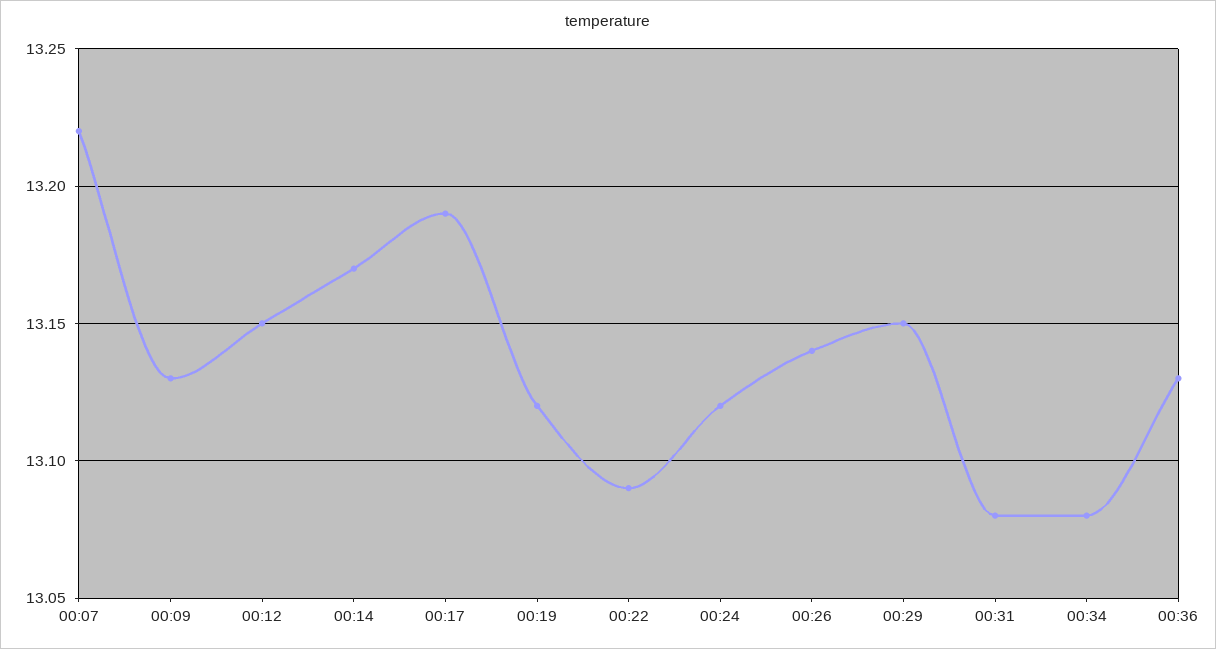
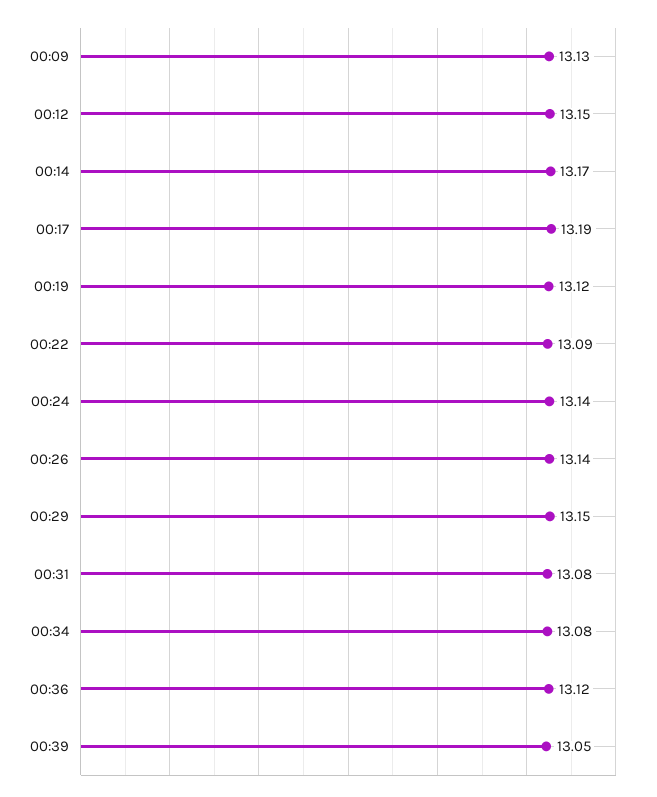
00:07: 13.22 -> none
00:24: 13.12 -> 13.14
00:36: 13.13 -> 13.12
00:39: none -> 13.05

